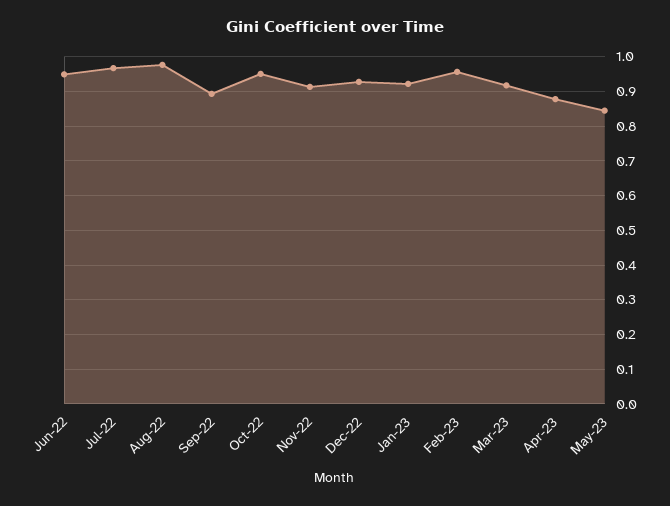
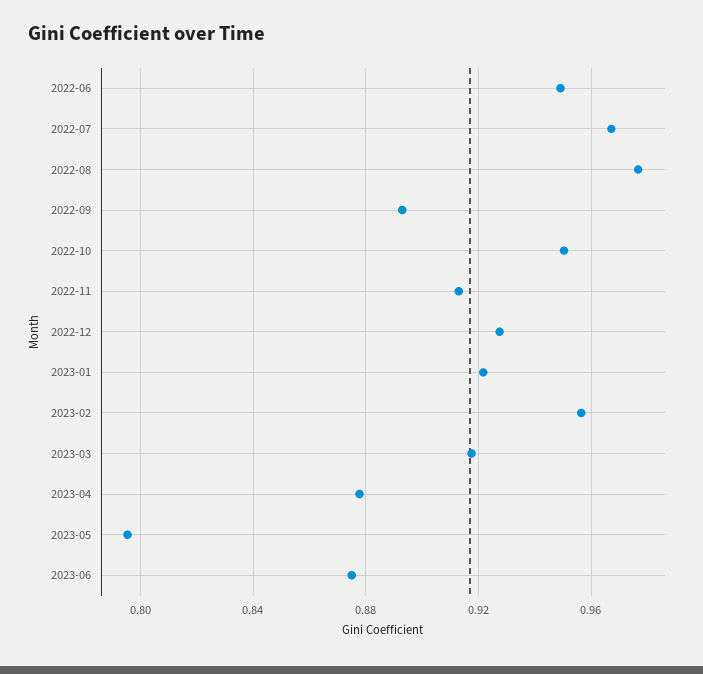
May-23: 0.84 -> 0.795
2023-06: none -> 0.875

